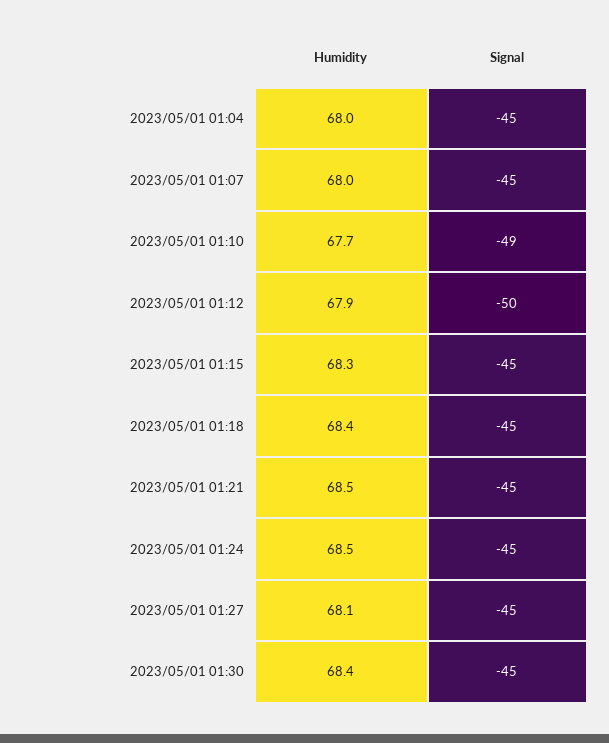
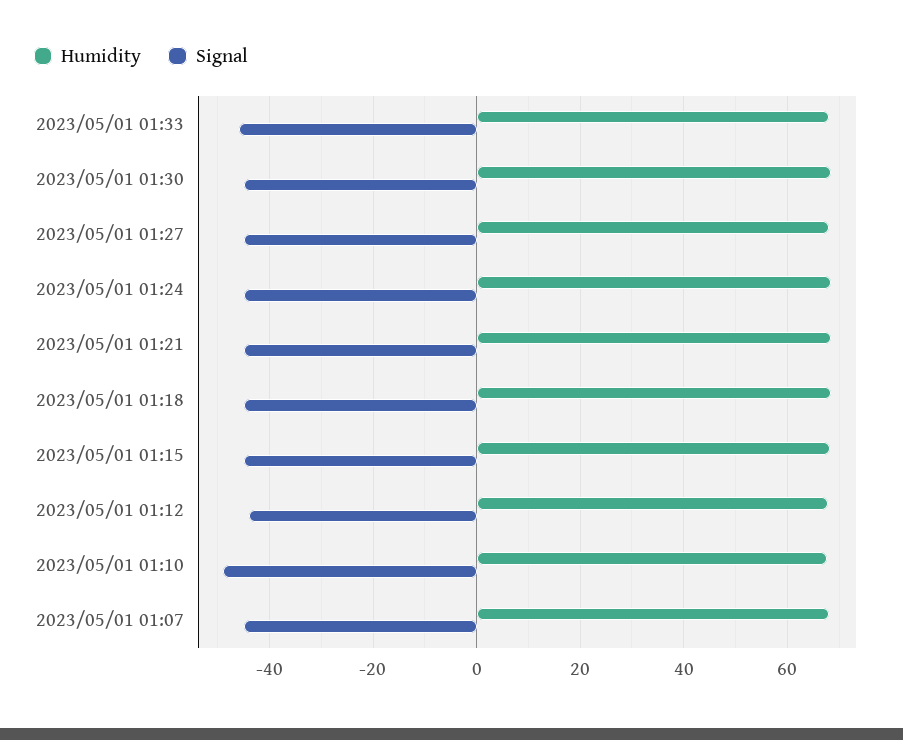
Humidity, 2023/05/01 01:04: 68 -> none
Signal, 2023/05/01 01:04: -45 -> none
Signal, 2023/05/01 01:12: -50 -> -44
Humidity, 2023/05/01 01:33: none -> 68
Signal, 2023/05/01 01:33: none -> -46

